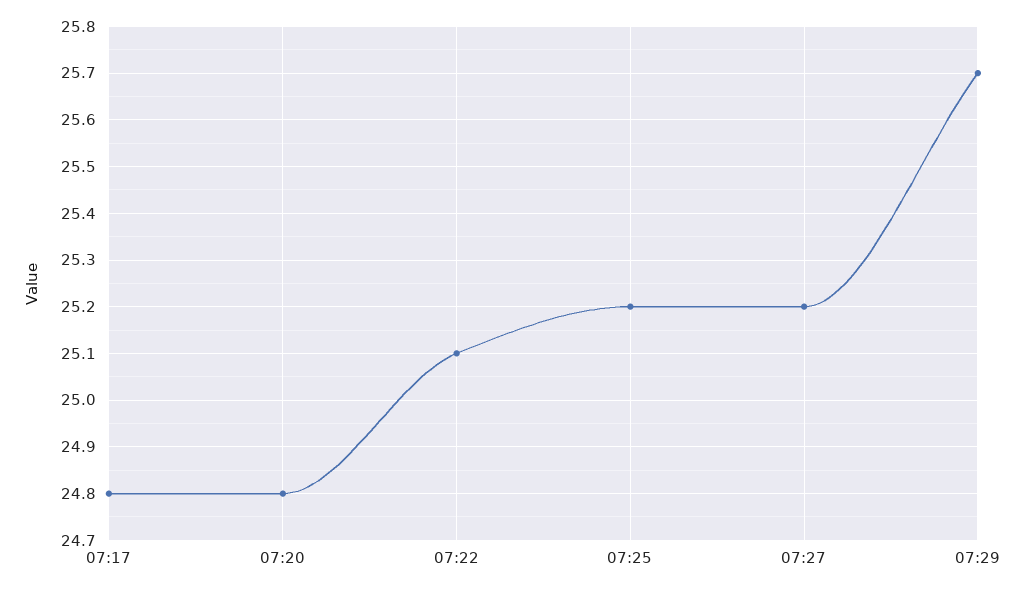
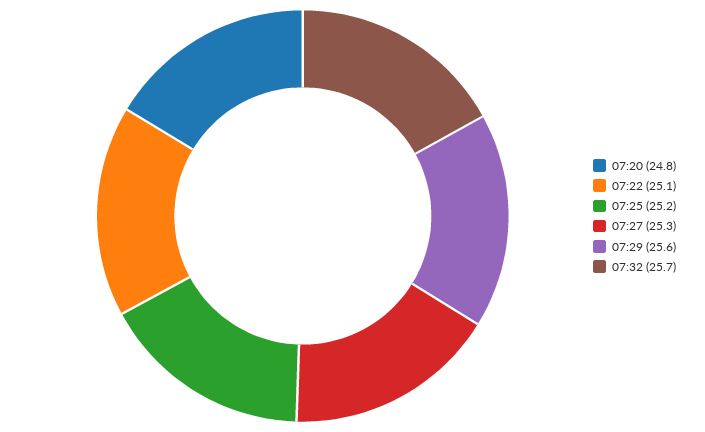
07:17: 24.8 -> none
07:27: 25.2 -> 25.3
07:29: 25.7 -> 25.6
07:32: none -> 25.7

